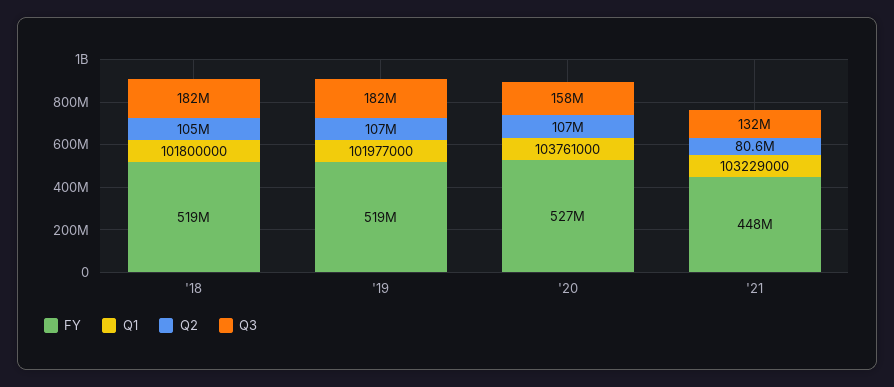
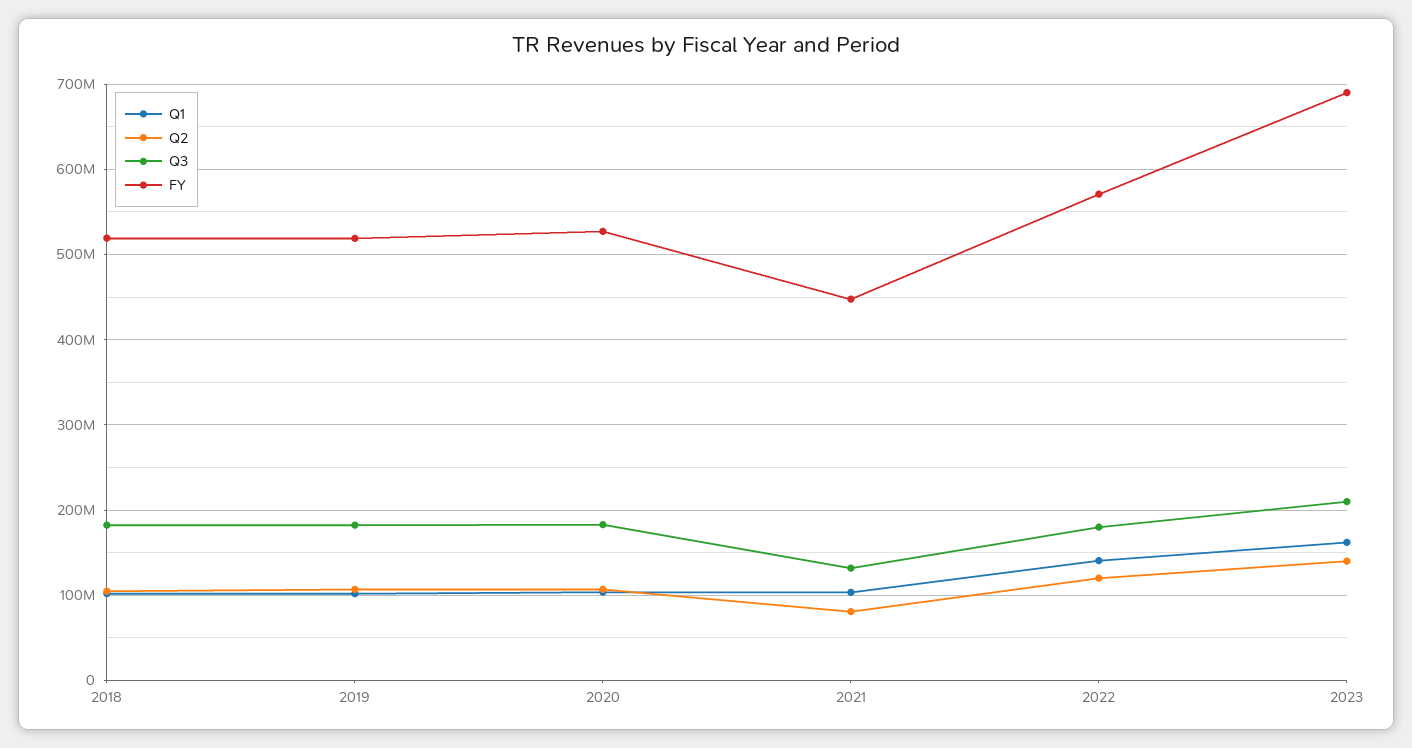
Q3, '20: 158000000 -> 180000000
Q1, 2022: none -> 140000000
Q2, 2022: none -> 120000000
Q3, 2022: none -> 180000000
FY, 2022: none -> 570000000
Q1, 2023: none -> 160000000
Q2, 2023: none -> 140000000
Q3, 2023: none -> 210000000
FY, 2023: none -> 690000000

